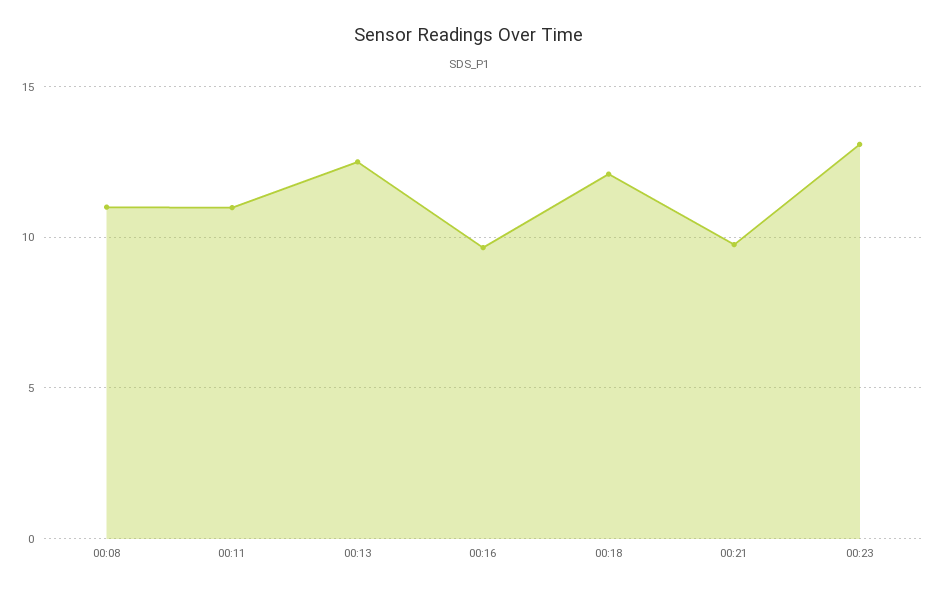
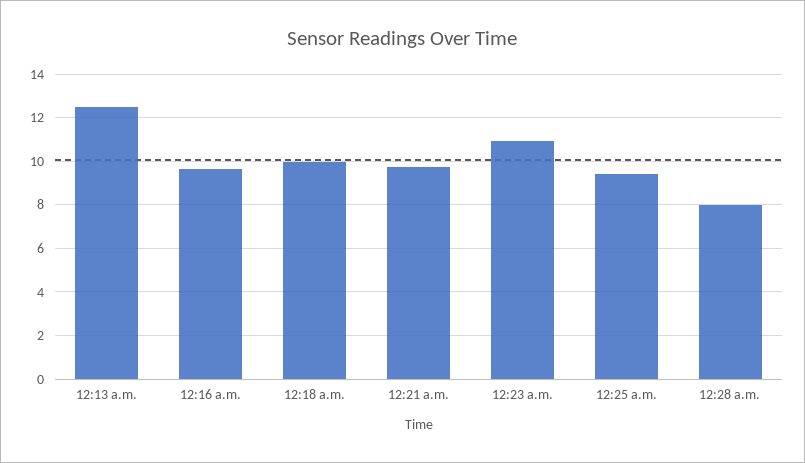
00:08: 11 -> none
00:11: 11 -> none
00:18: 12 -> 10
00:23: 13 -> 11
12:25 a.m.: none -> 9.5
12:28 a.m.: none -> 8

